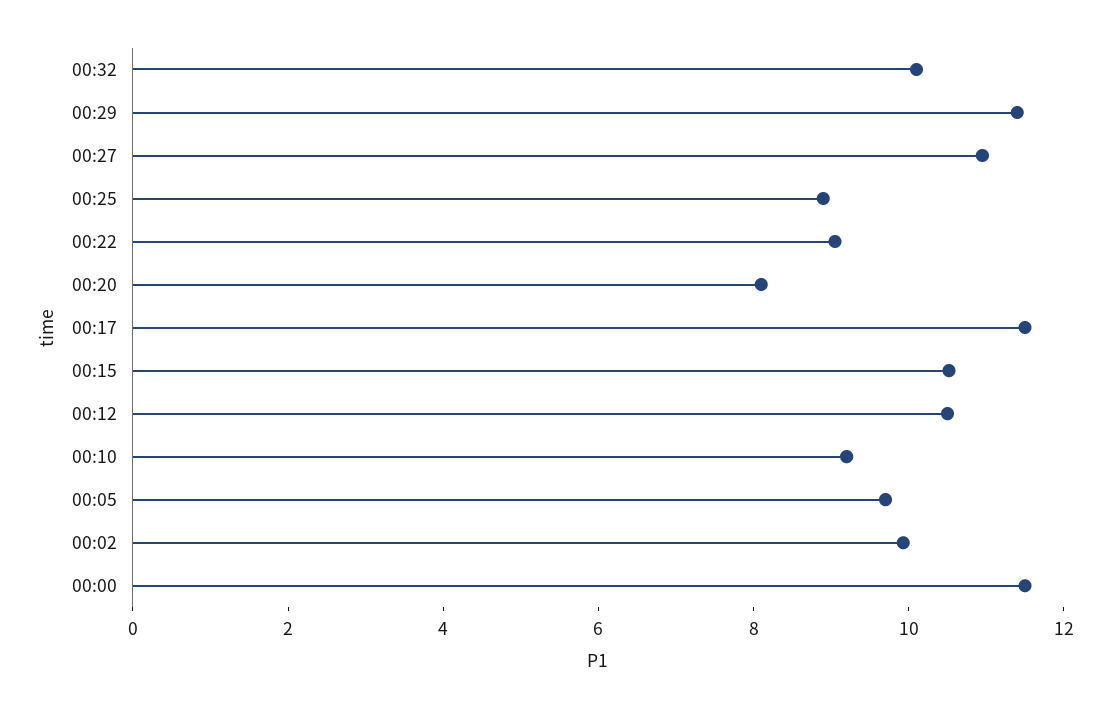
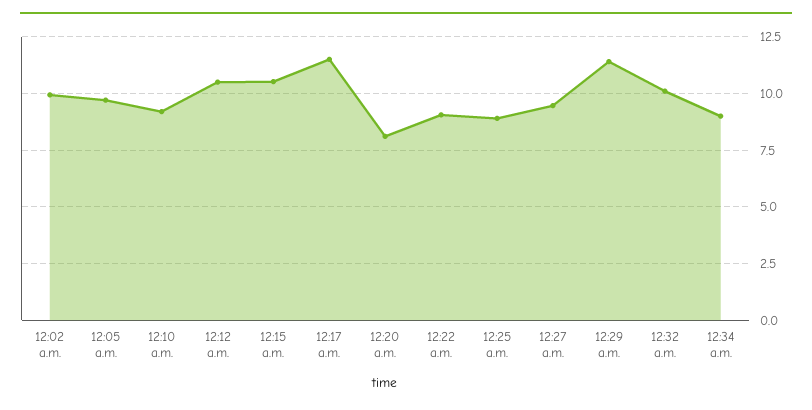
00:27: 11 -> 9.5
00:00: 11.5 -> none
12:34 a.m.: none -> 9

